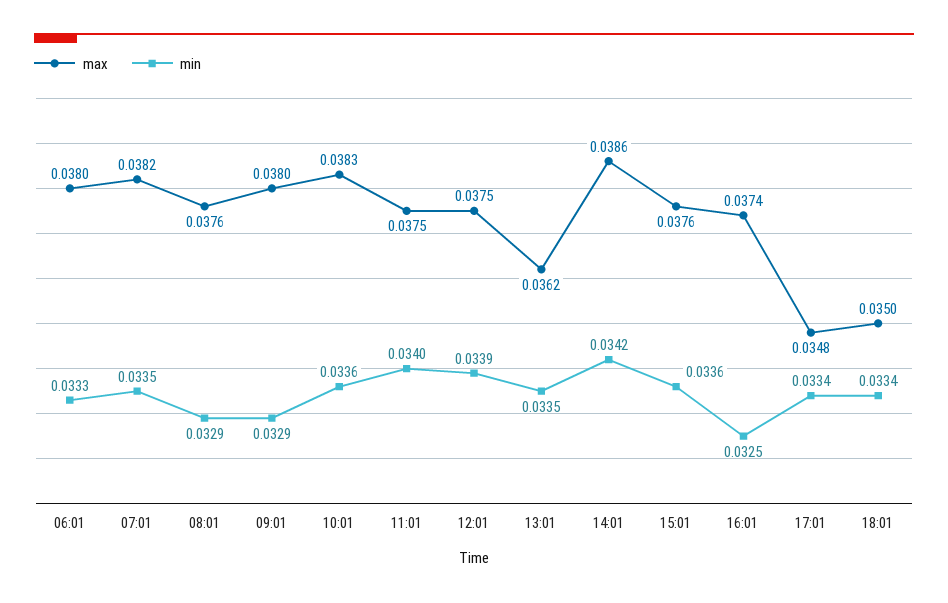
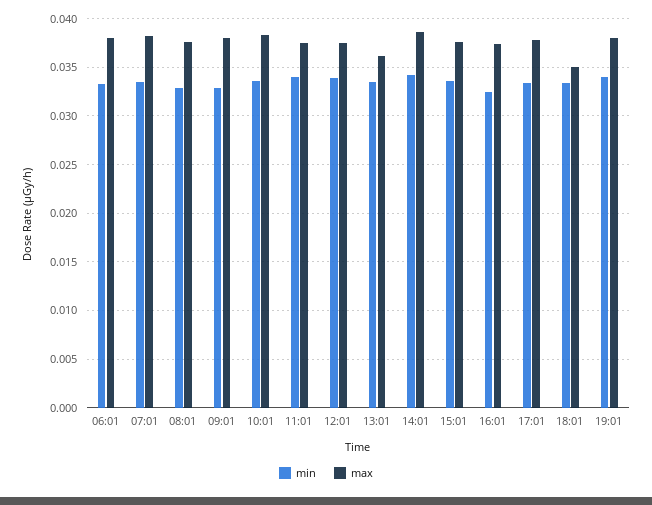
max, 17:01: 0.0348 -> 0.038
min, 19:01: none -> 0.034
max, 19:01: none -> 0.038

